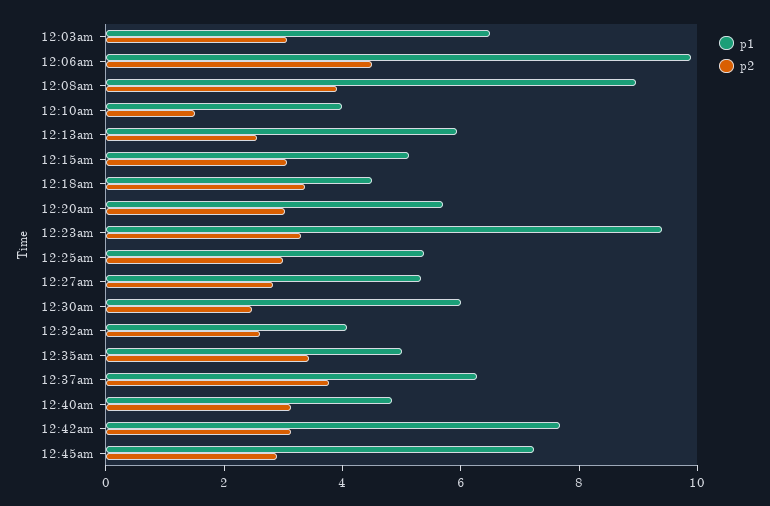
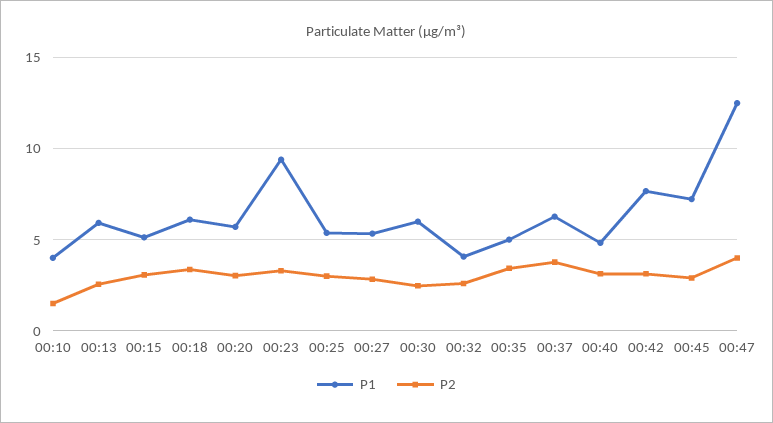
p1, 12:03am: 6.5 -> none
p2, 12:03am: 3 -> none
p1, 12:06am: 10 -> none
p2, 12:06am: 4.5 -> none
p1, 12:08am: 9 -> none
p2, 12:08am: 4 -> none
p1, 12:18am: 4.5 -> 6
p1, 00:47: none -> 12.5
p2, 00:47: none -> 4

